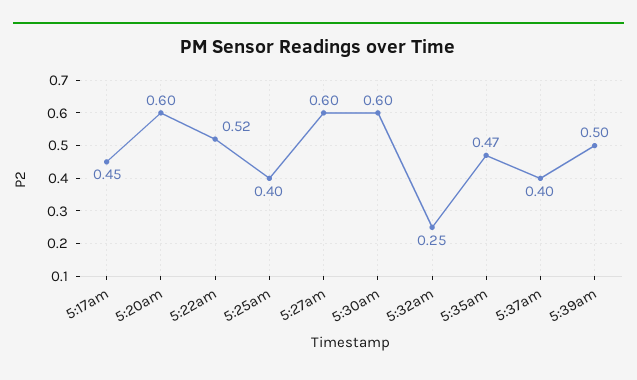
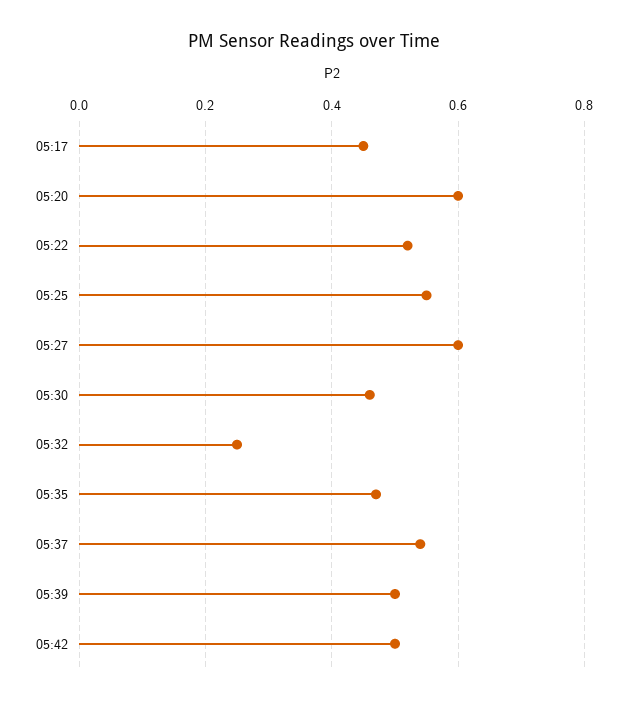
5:25am: 0.4 -> 0.55
5:30am: 0.6 -> 0.45
5:37am: 0.4 -> 0.55
05:42: none -> 0.5

